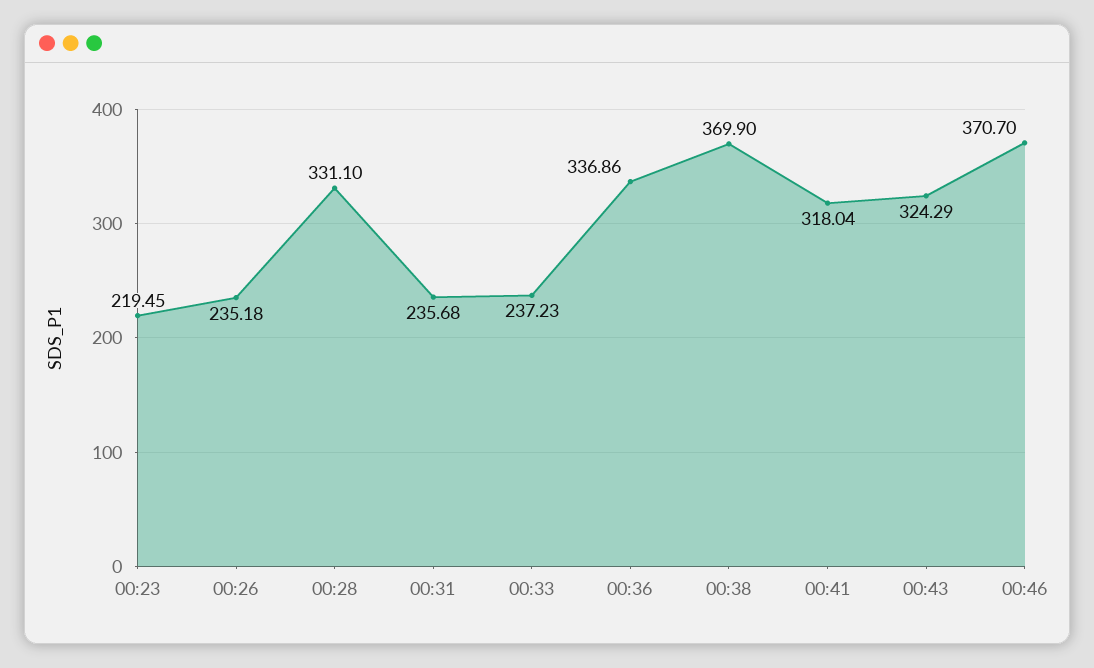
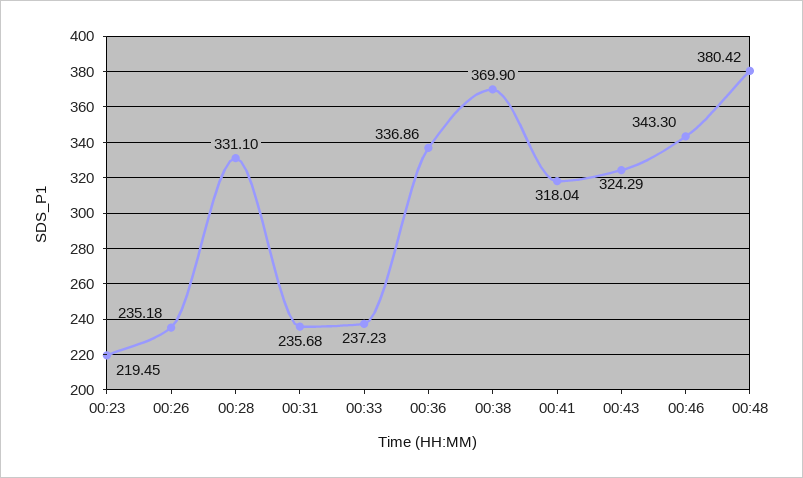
00:46: 370.7 -> 343.3
00:48: none -> 380.42

